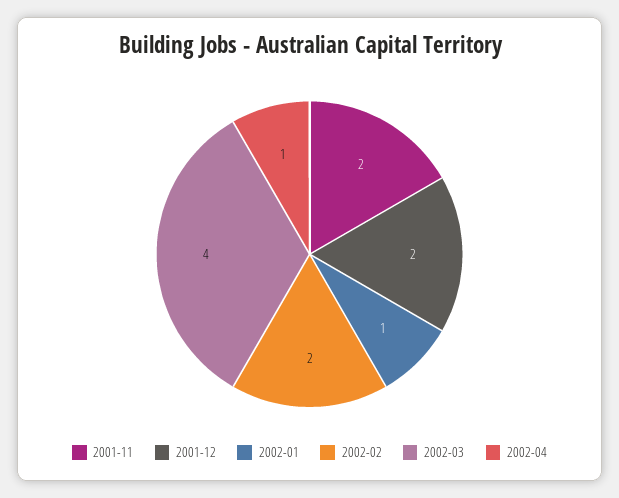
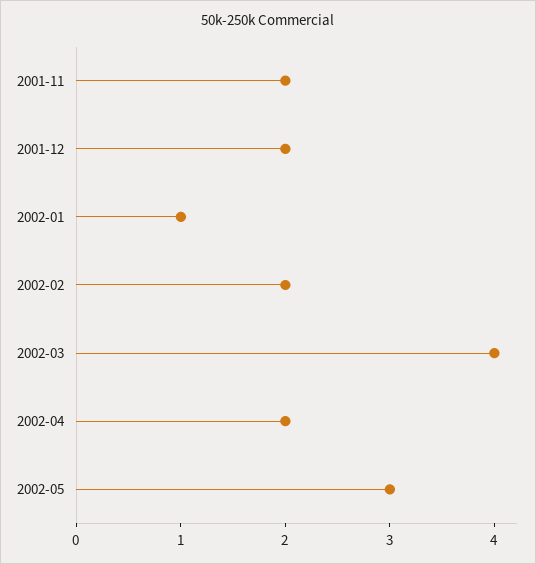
2002-04: 1 -> 2
2002-05: none -> 3

